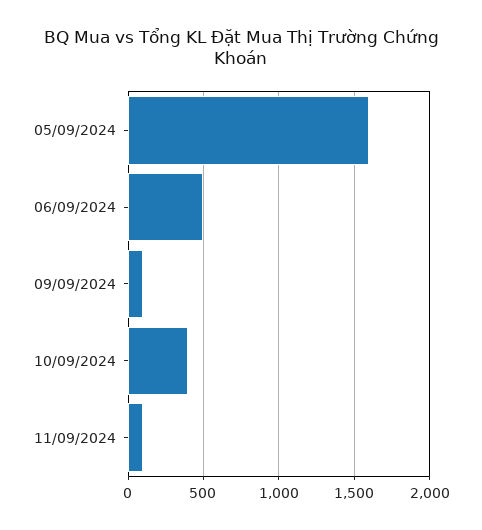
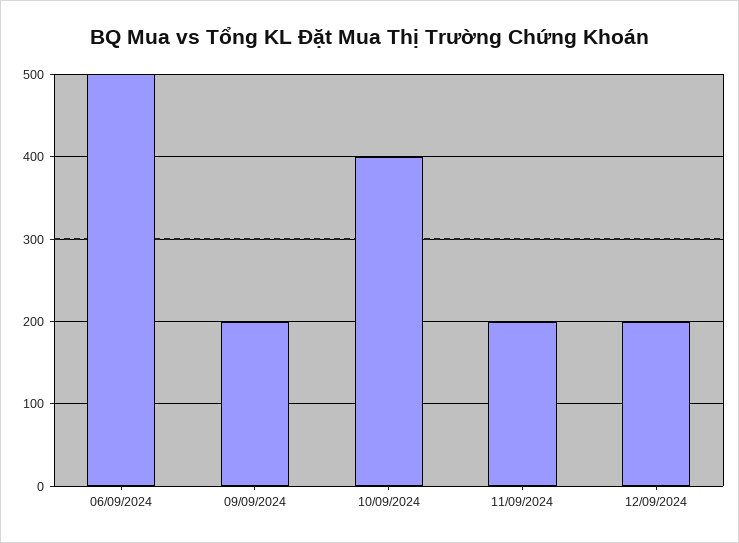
05/09/2024: 1600 -> none
09/09/2024: 100 -> 200
11/09/2024: 100 -> 200
12/09/2024: none -> 200

